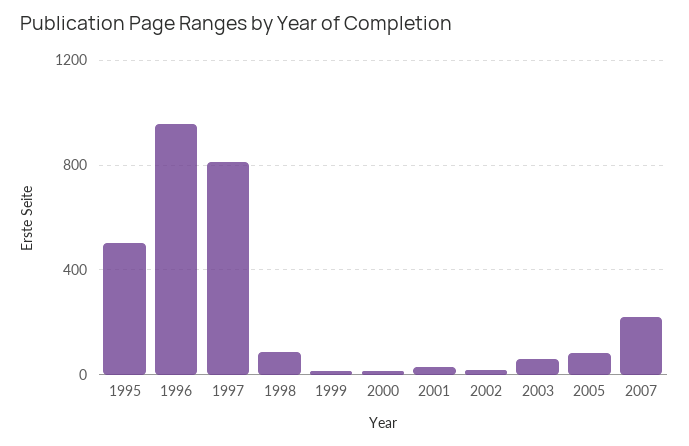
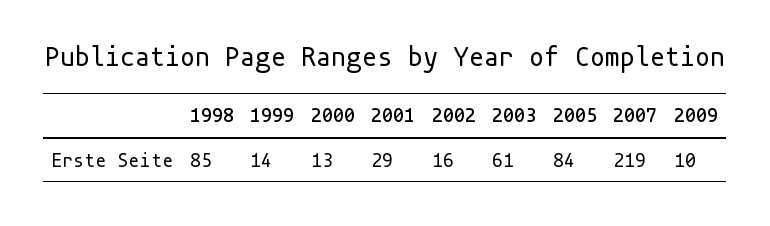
1995: 500 -> none
1996: 950 -> none
1997: 800 -> none
2009: none -> 10

